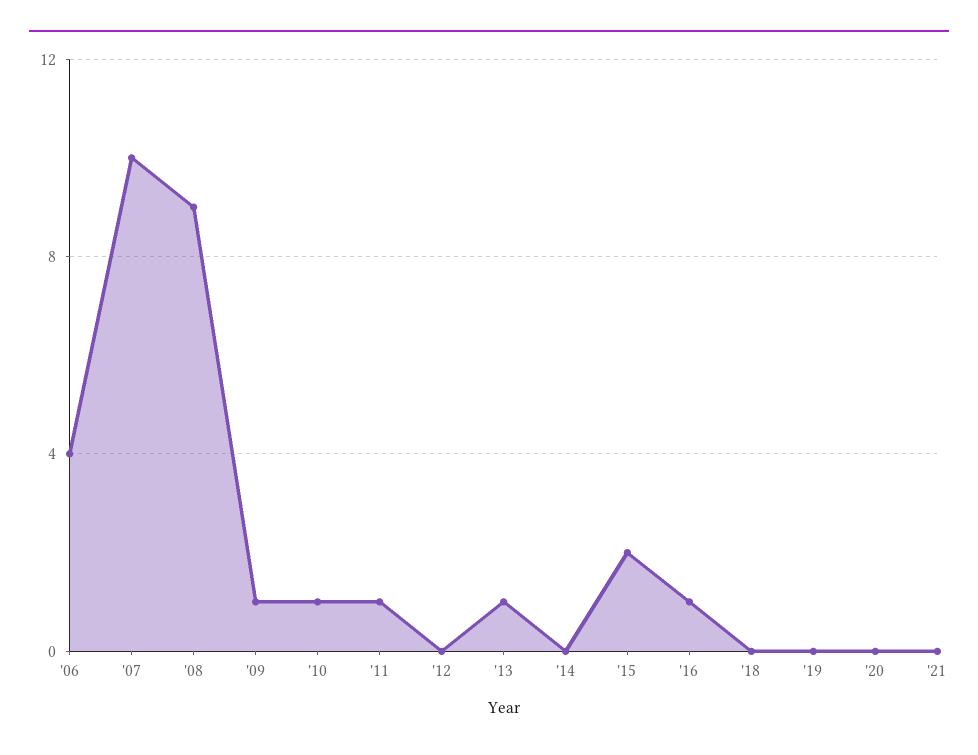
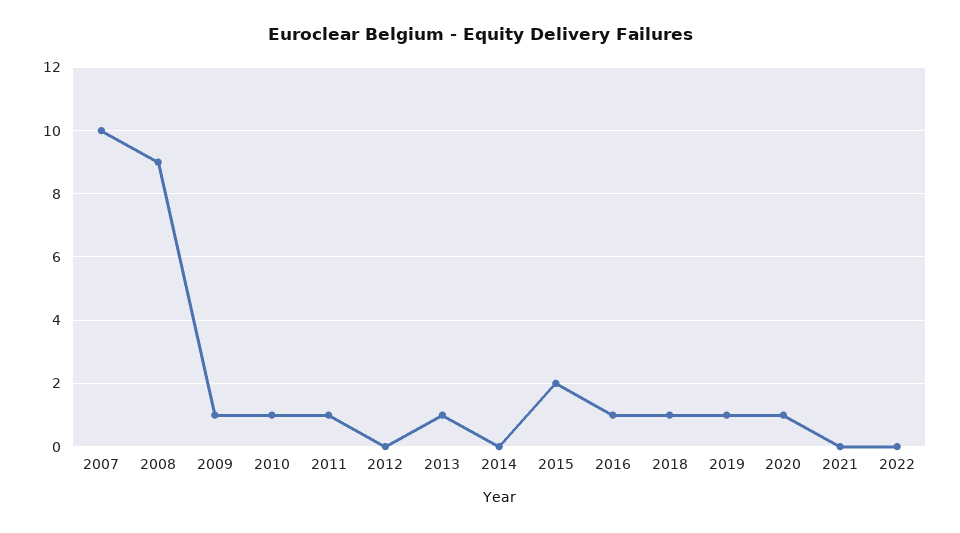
'06: 4 -> none
'18: 0 -> 1
'19: 0 -> 1
'20: 0 -> 1
2022: none -> 0

